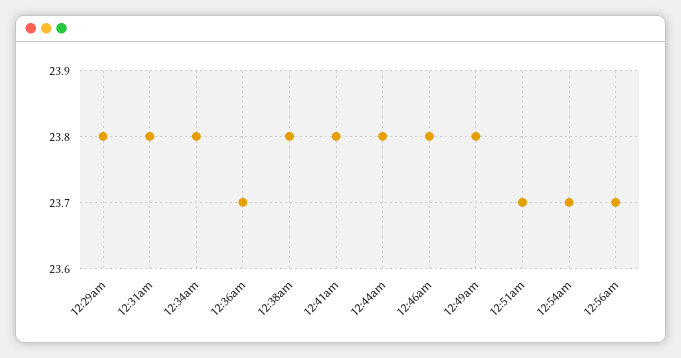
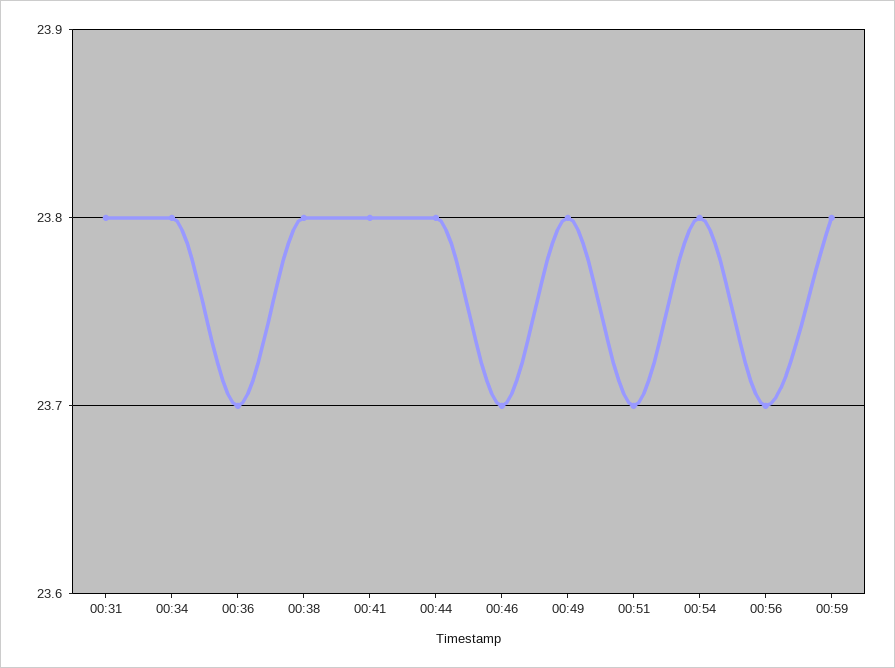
12:29am: 23.8 -> none
12:46am: 23.8 -> 23.7
12:54am: 23.7 -> 23.8
00:59: none -> 23.8

